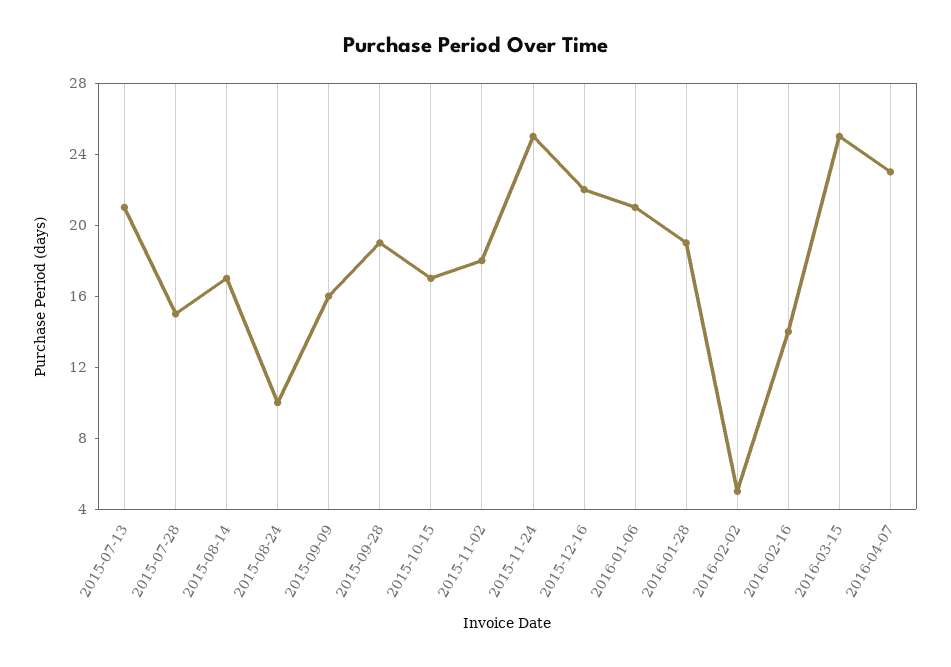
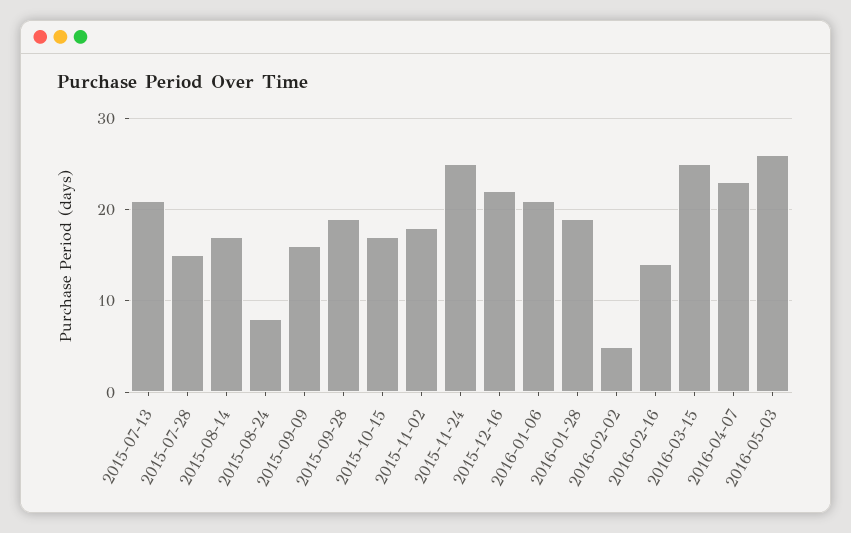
2015-08-24: 10 -> 8
2016-05-03: none -> 26

